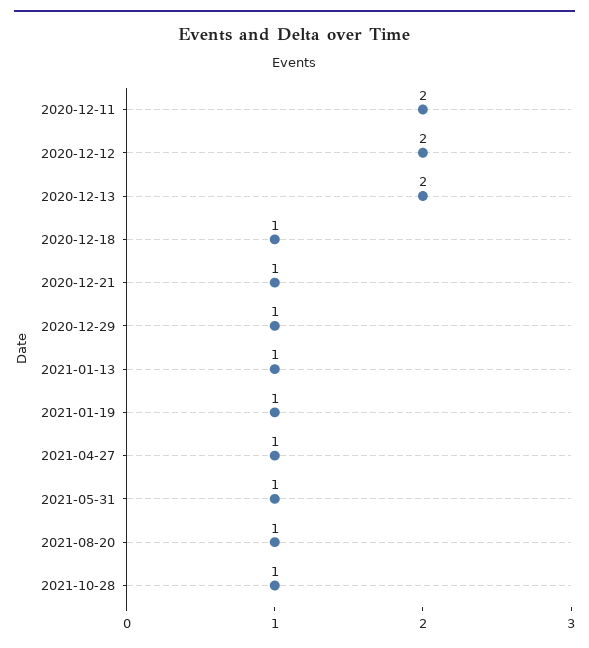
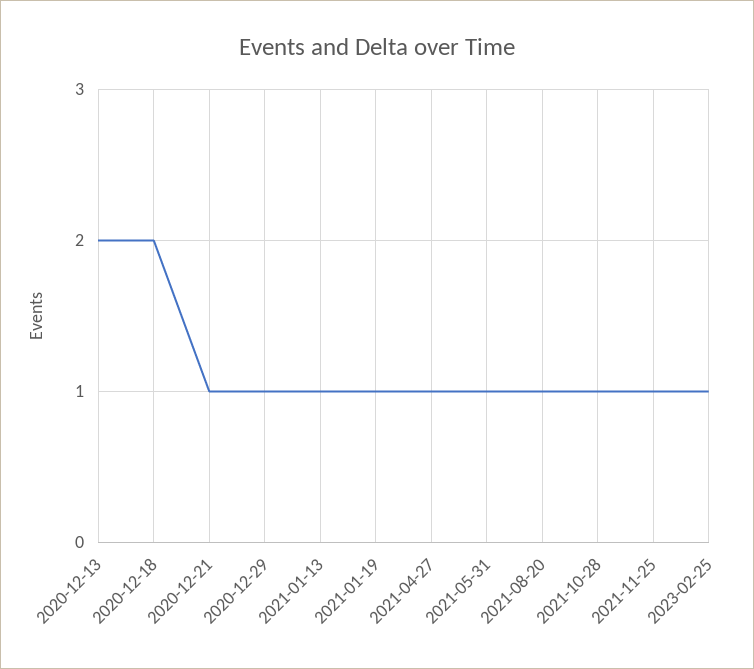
2020-12-11: 2 -> none
2020-12-12: 2 -> none
2020-12-18: 1 -> 2
2021-11-25: none -> 1
2023-02-25: none -> 1

